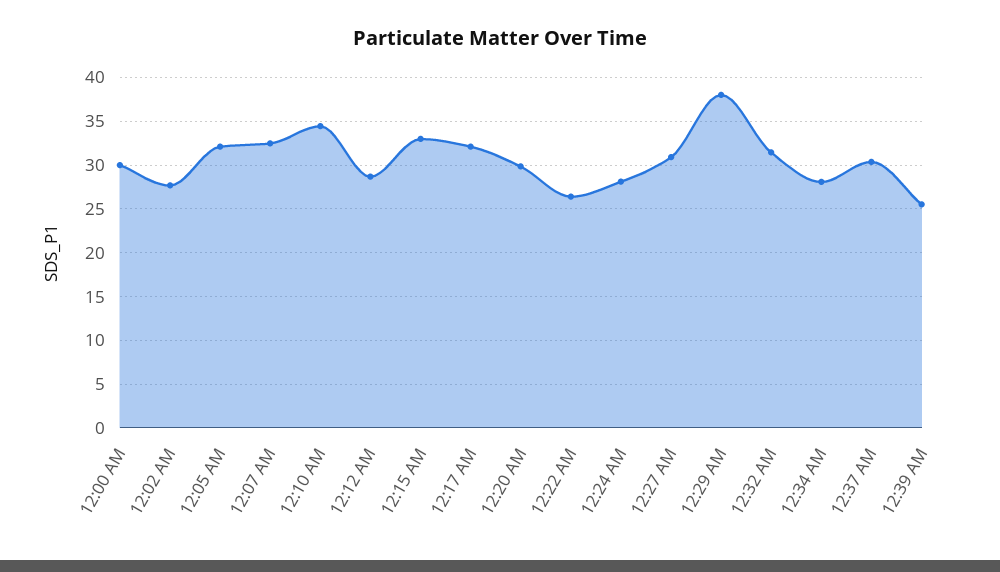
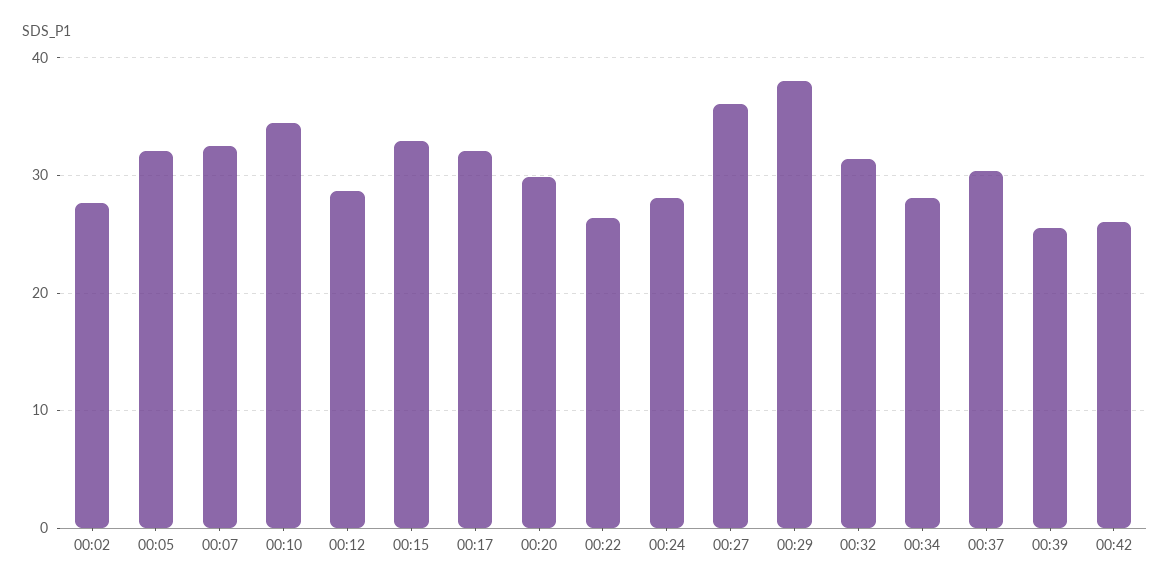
12:00 AM: 30 -> none
12:27 AM: 31 -> 36
00:42: none -> 26

